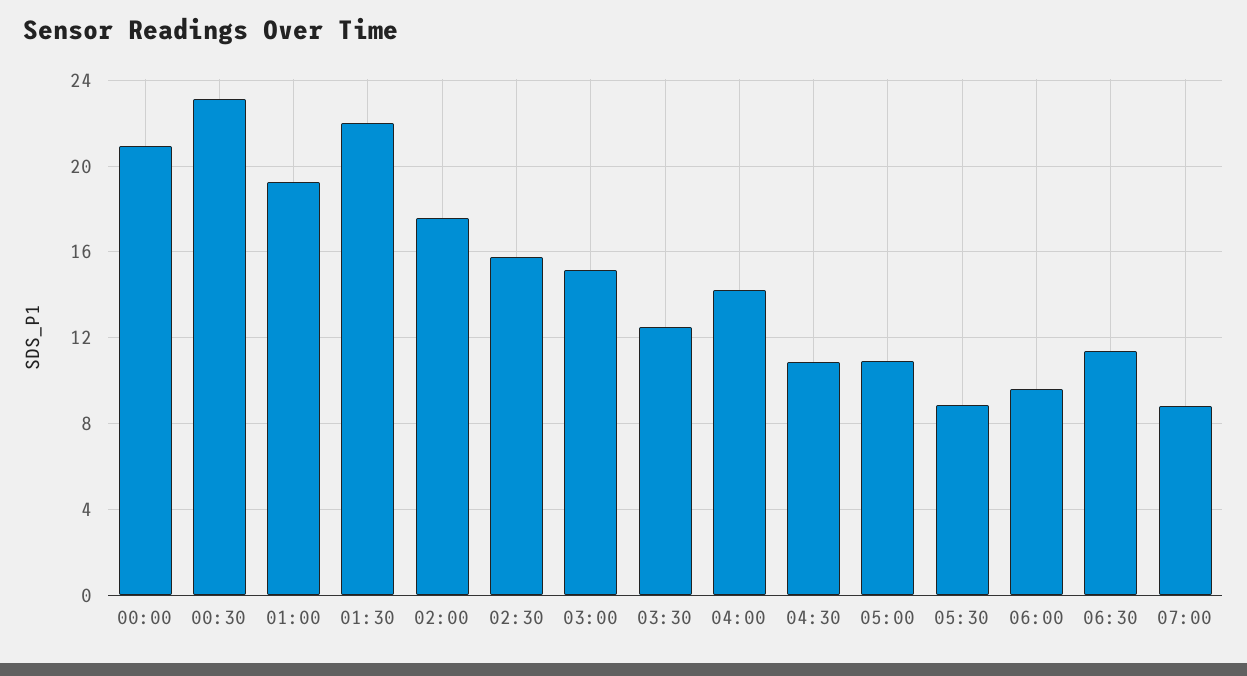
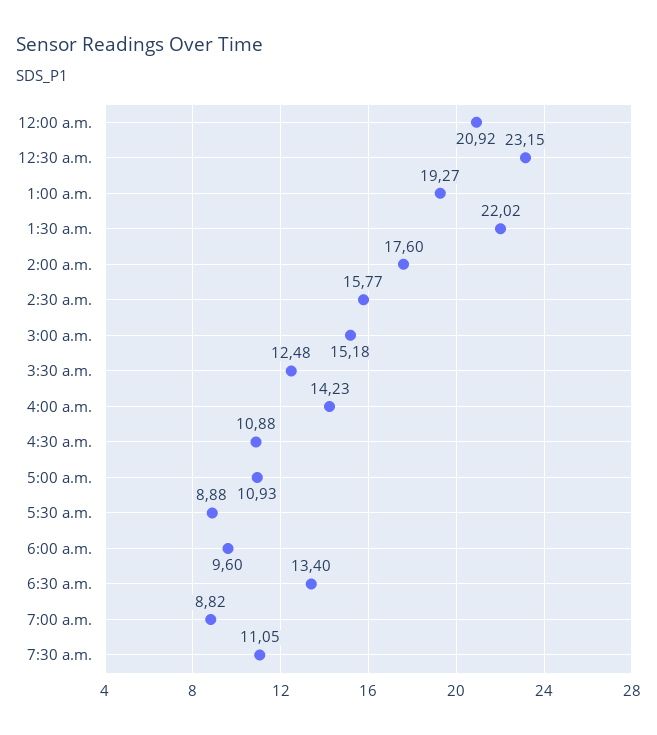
06:30: 11.5 -> 13.4
7:30 a.m.: none -> 11.05

